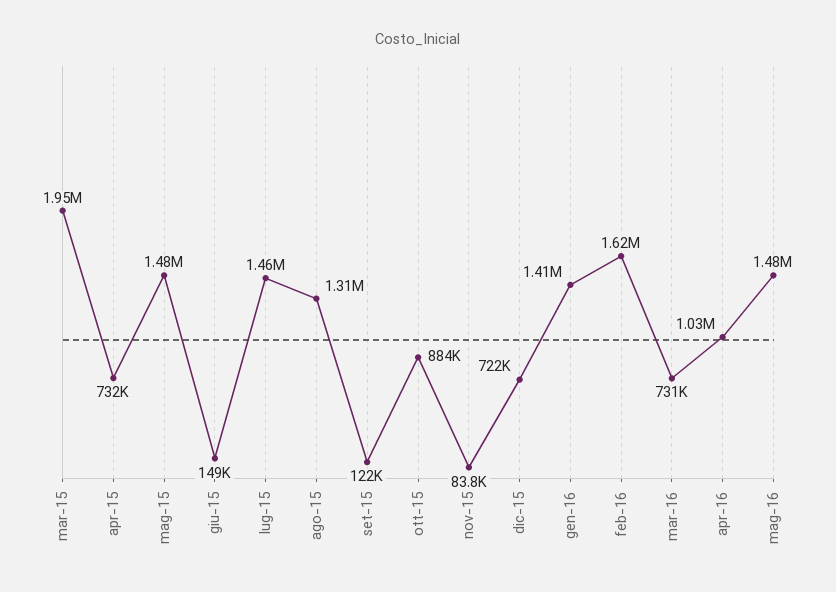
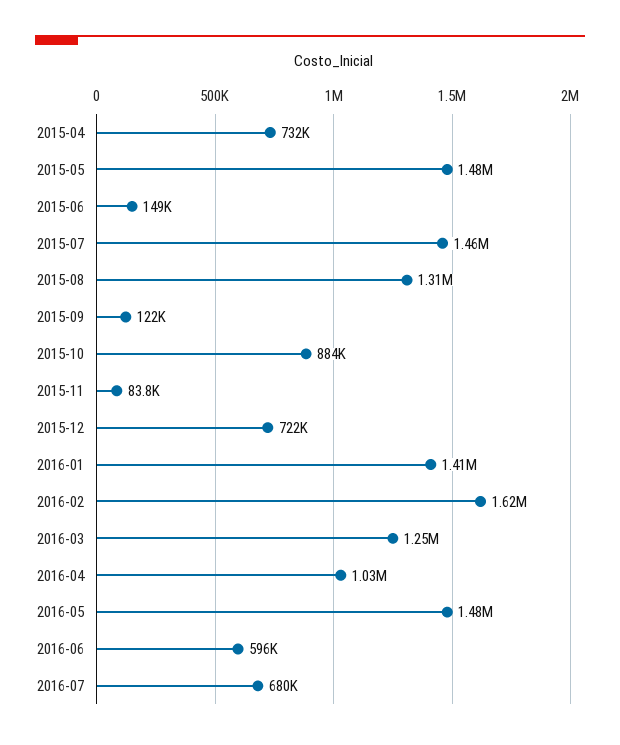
mar-15: 1950000 -> none
mar-16: 731000 -> 1250000
2016-06: none -> 596000
2016-07: none -> 680000

